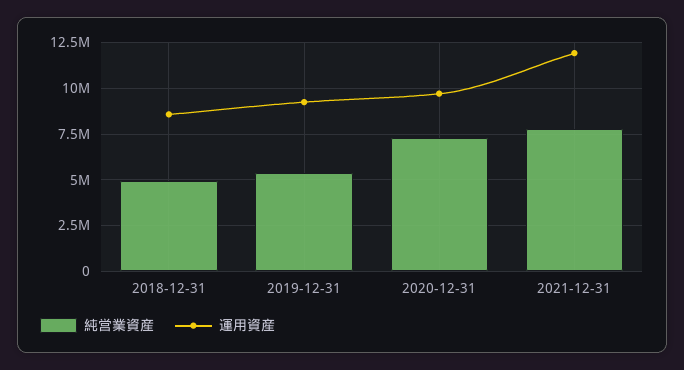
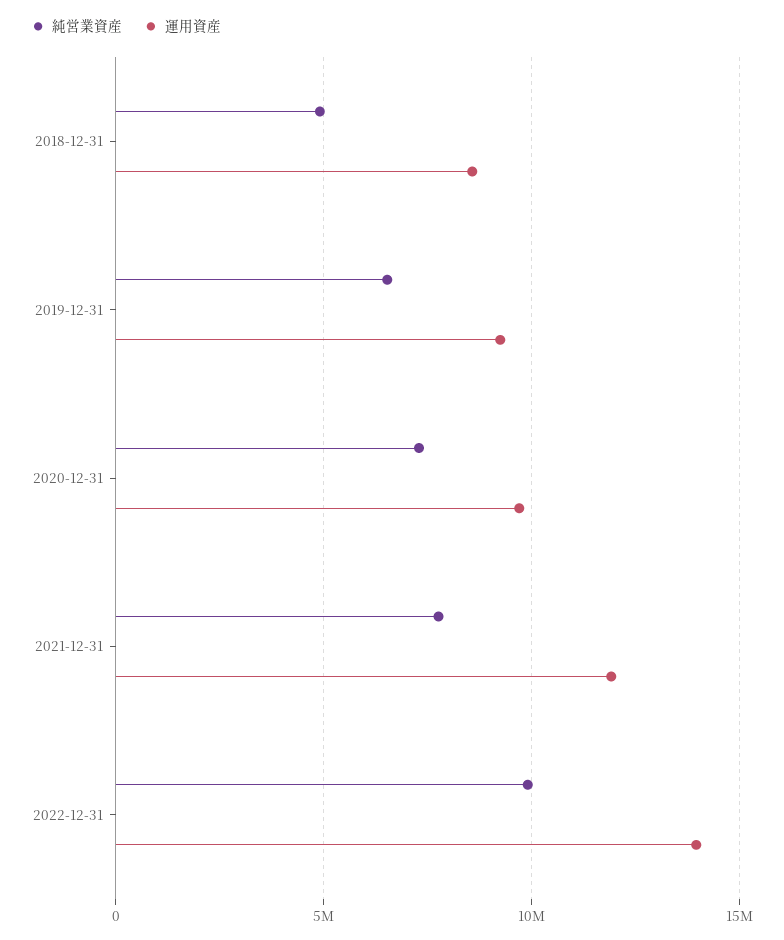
純営業資産, 2019-12-31: 5500000 -> 6500000
純営業資産, 2022-12-31: none -> 10000000
運用資産, 2022-12-31: none -> 14000000

